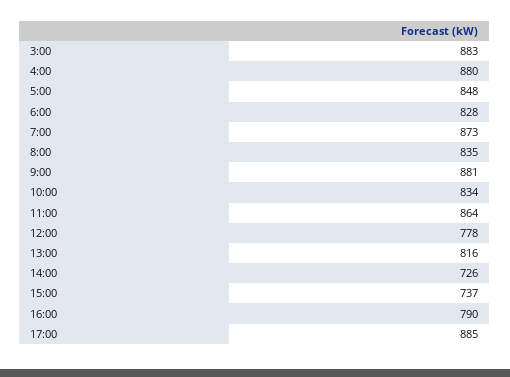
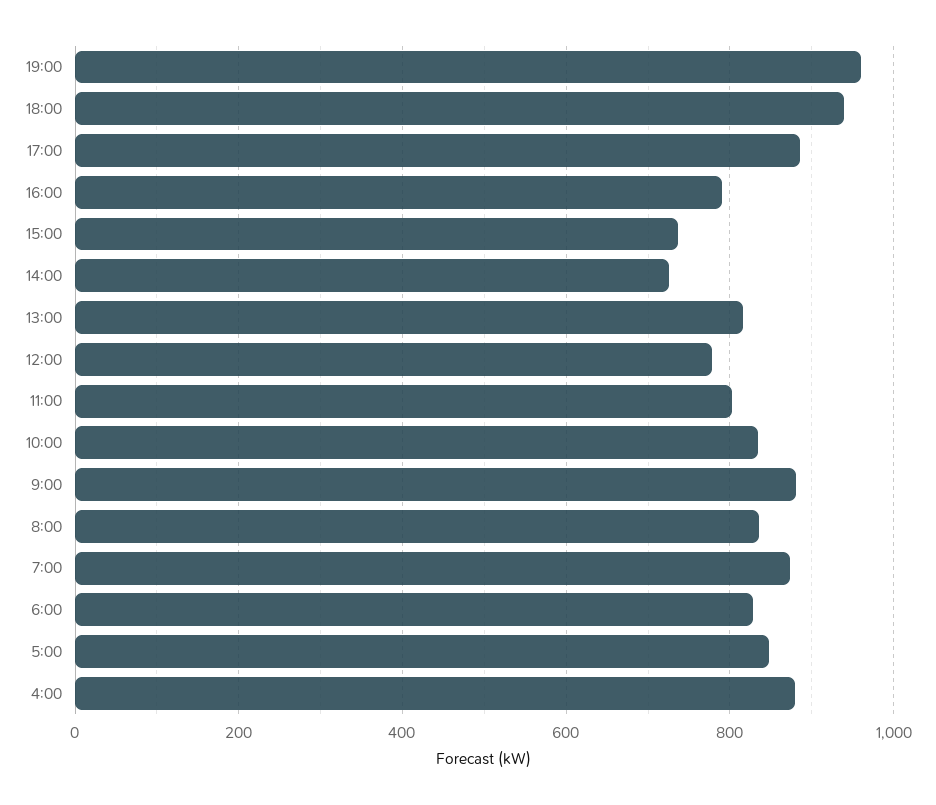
3:00: 883 -> none
11:00: 864 -> 800
19:00: none -> 960
18:00: none -> 940

